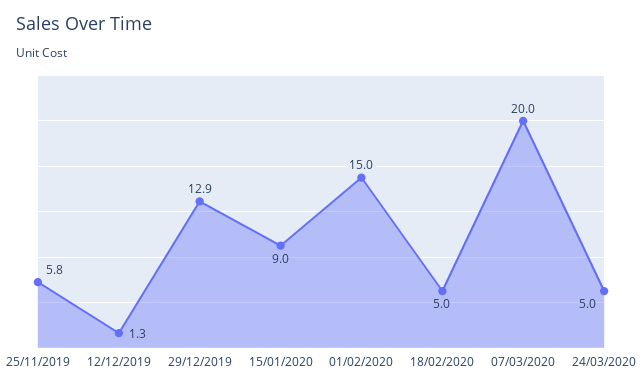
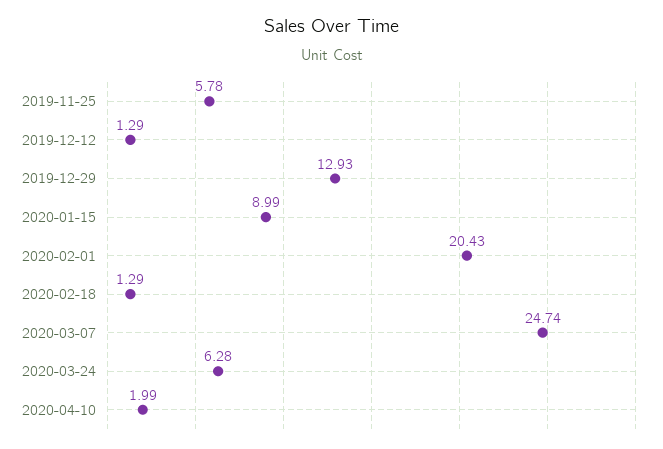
01/02/2020: 15 -> 20.43
18/02/2020: 5 -> 1.29
07/03/2020: 20 -> 24.74
24/03/2020: 5 -> 6.28
2020-04-10: none -> 1.99

